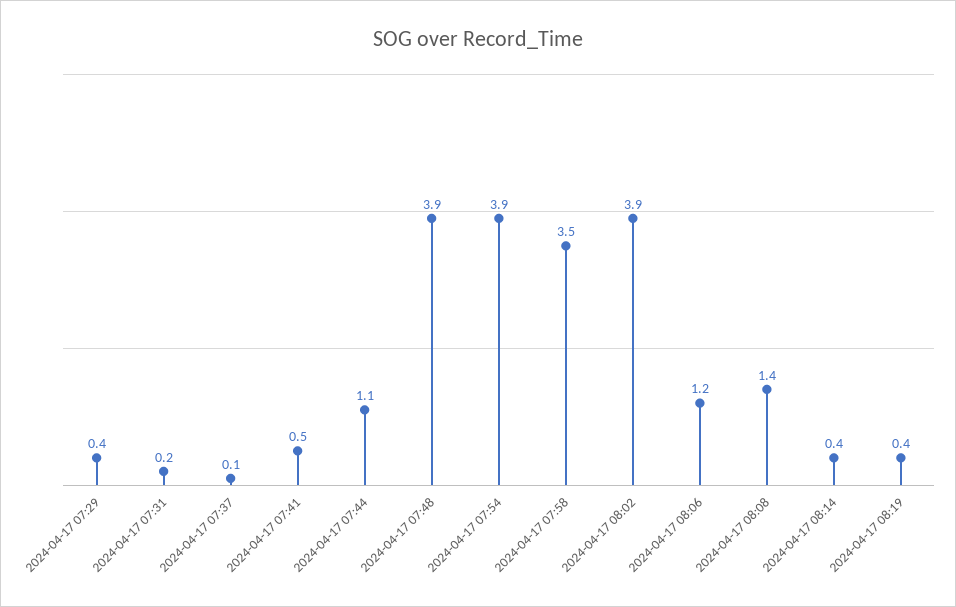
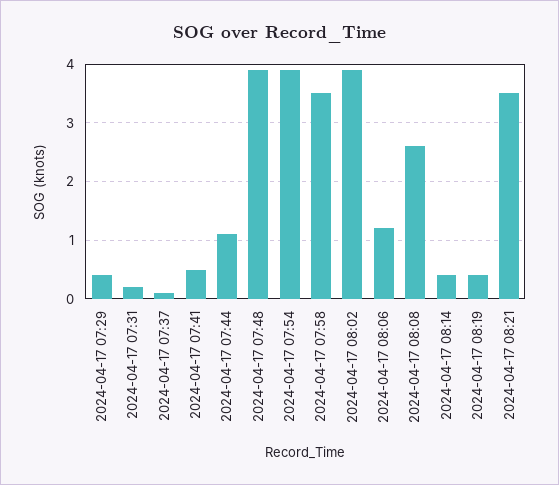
2024-04-17 08:08: 1.4 -> 2.5
2024-04-17 08:21: none -> 3.5

